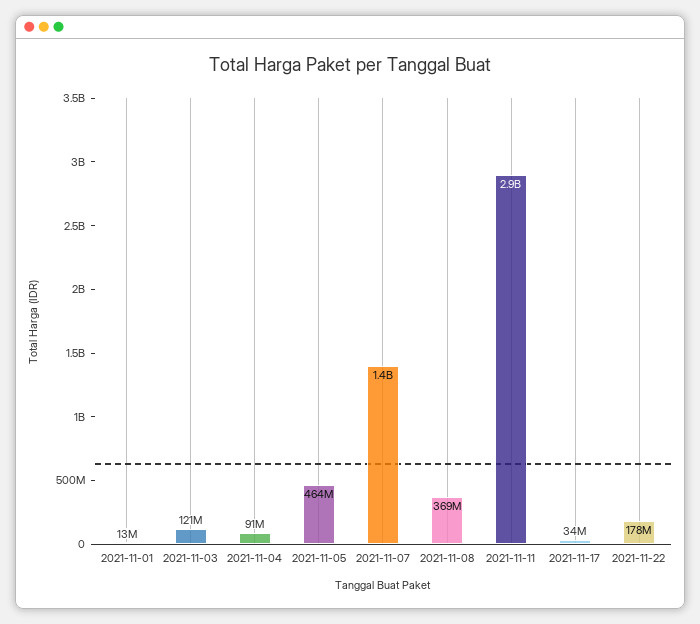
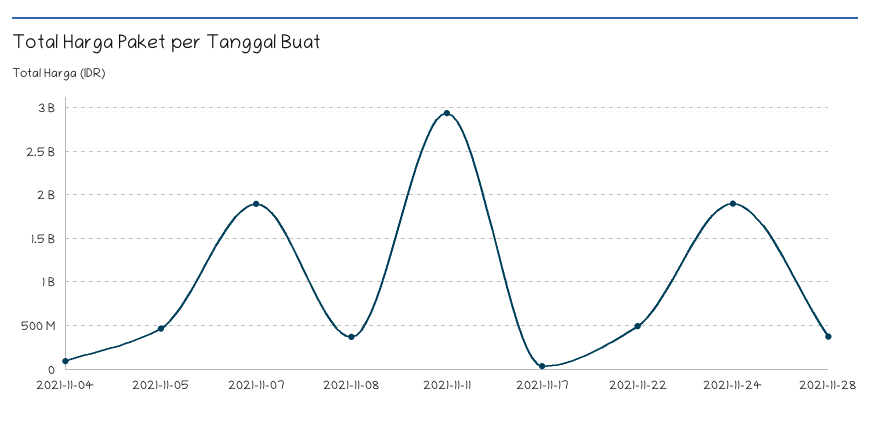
2021-11-01: 13000000 -> none
2021-11-03: 121000000 -> none
2021-11-07: 1400000000 -> 1900000000
2021-11-22: 178000000 -> 500000000
2021-11-24: none -> 1900000000
2021-11-28: none -> 400000000

